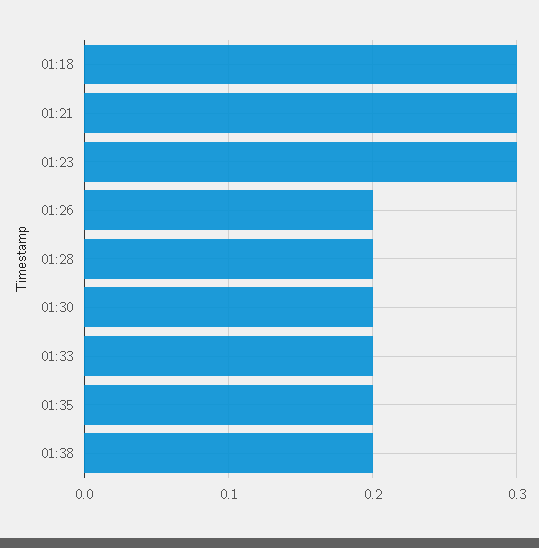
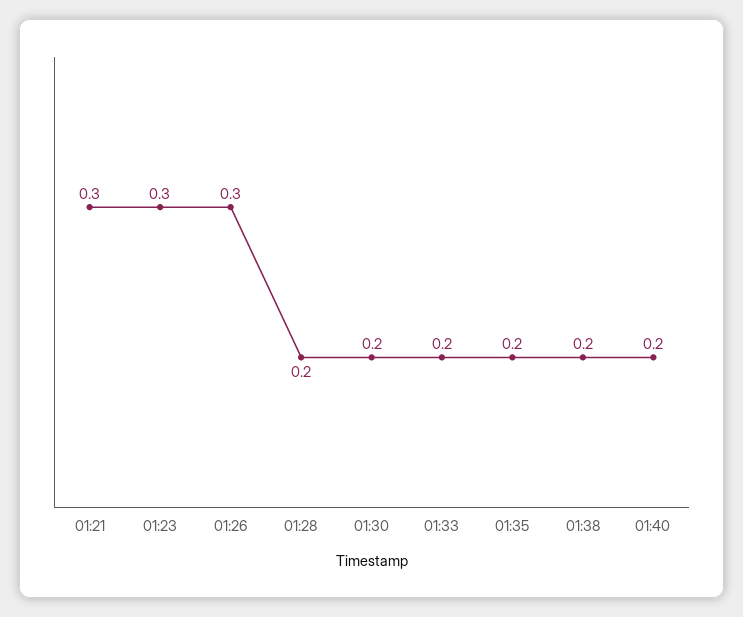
01:18: 0.3 -> none
01:26: 0.2 -> 0.3
01:40: none -> 0.2

